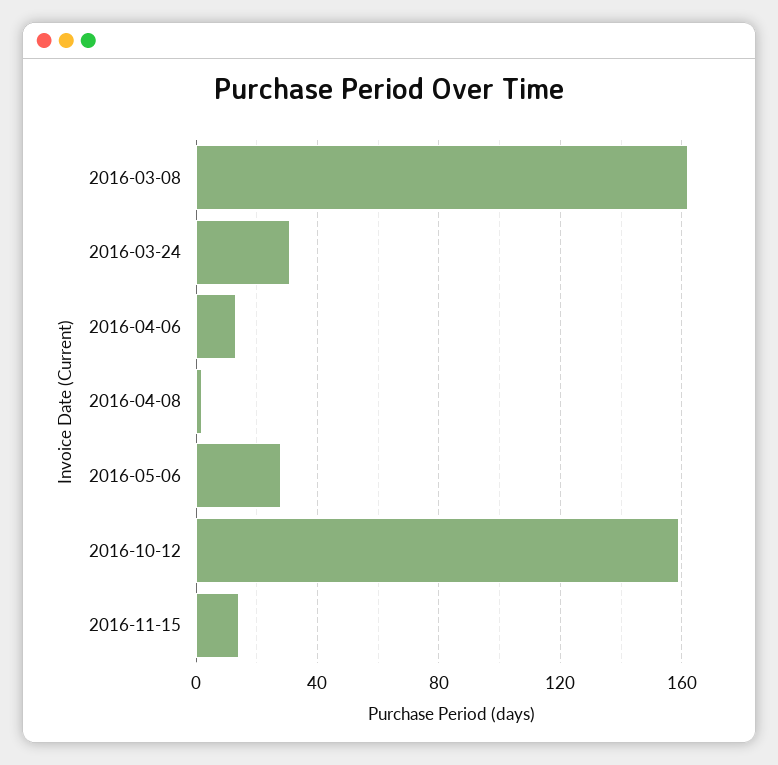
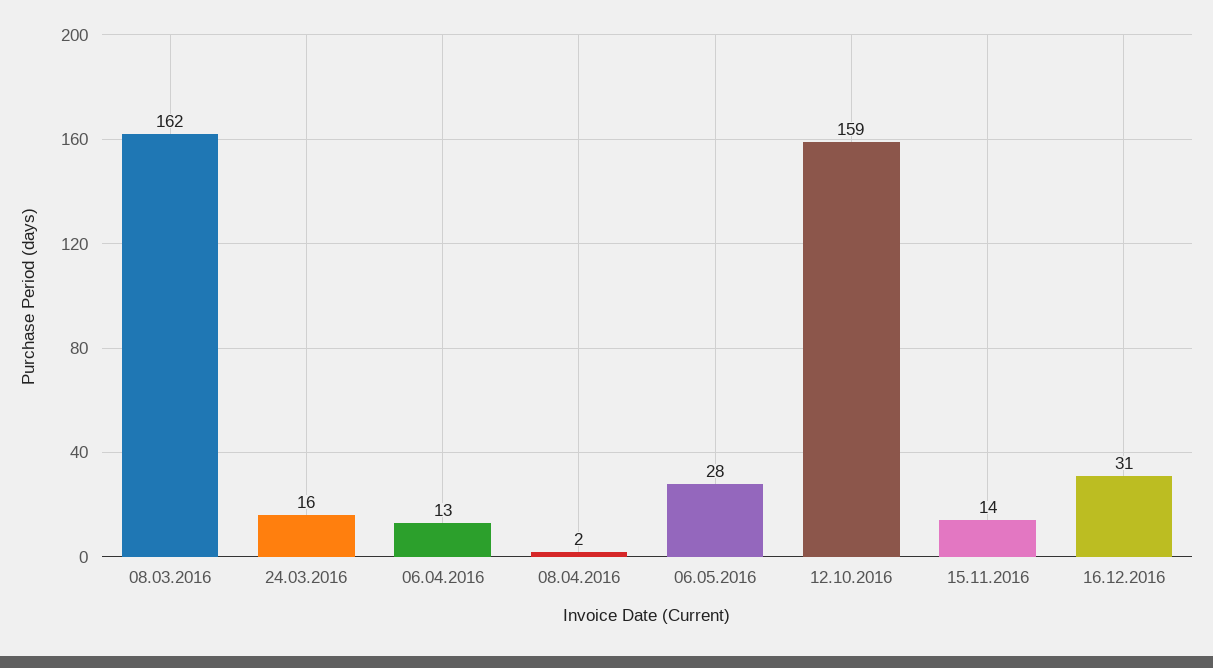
2016-03-24: 30 -> 16
16.12.2016: none -> 31

